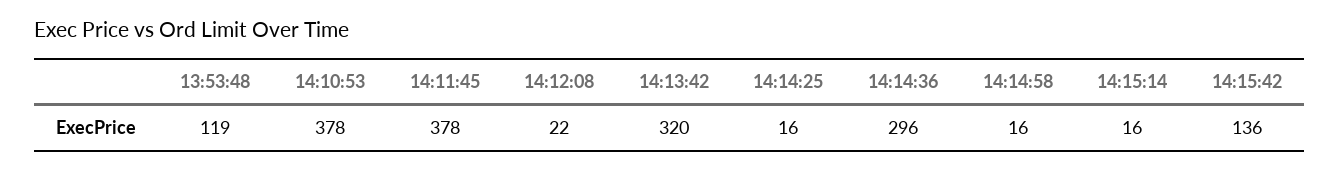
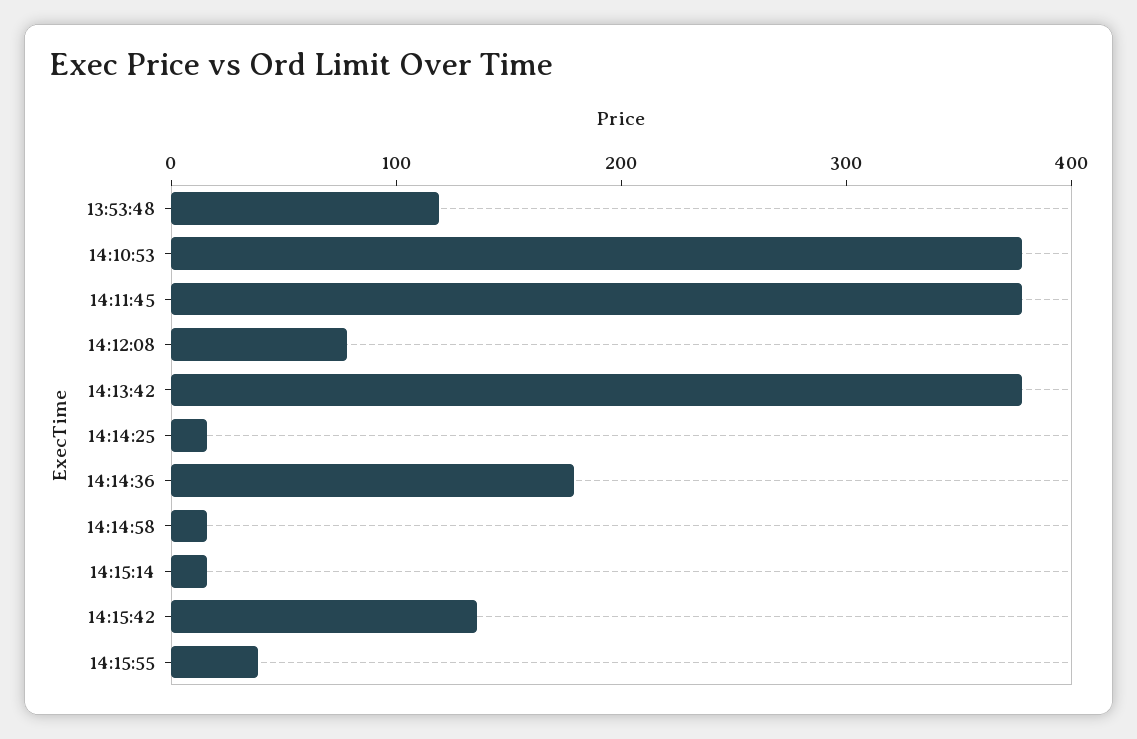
14:12:08: 22 -> 80
14:13:42: 320 -> 380
14:14:36: 296 -> 180
14:15:55: none -> 40

